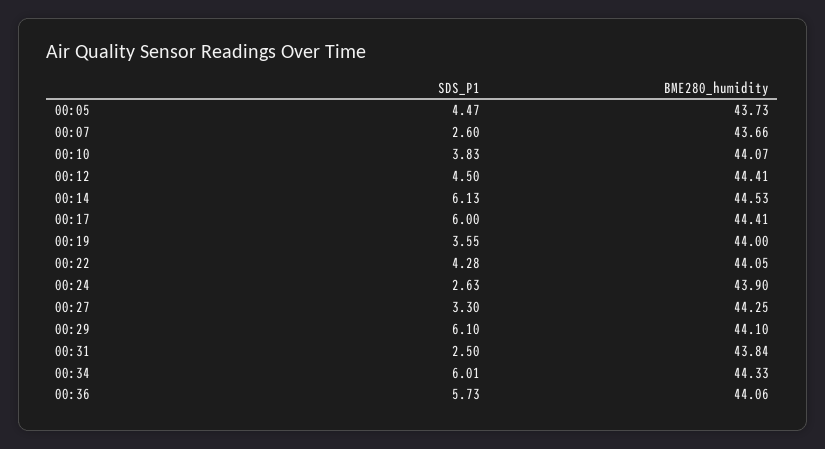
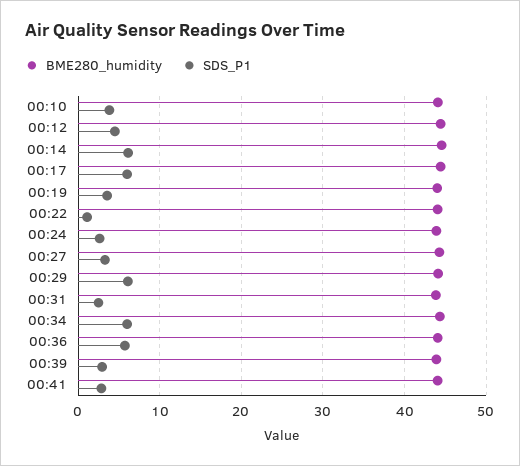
SDS_P1, 00:05: 4.47 -> none
BME280_humidity, 00:05: 43.73 -> none
SDS_P1, 00:07: 2.6 -> none
BME280_humidity, 00:07: 43.66 -> none
SDS_P1, 00:22: 4.28 -> 1
BME280_humidity, 00:39: none -> 44
SDS_P1, 00:39: none -> 3
BME280_humidity, 00:41: none -> 44
SDS_P1, 00:41: none -> 3

